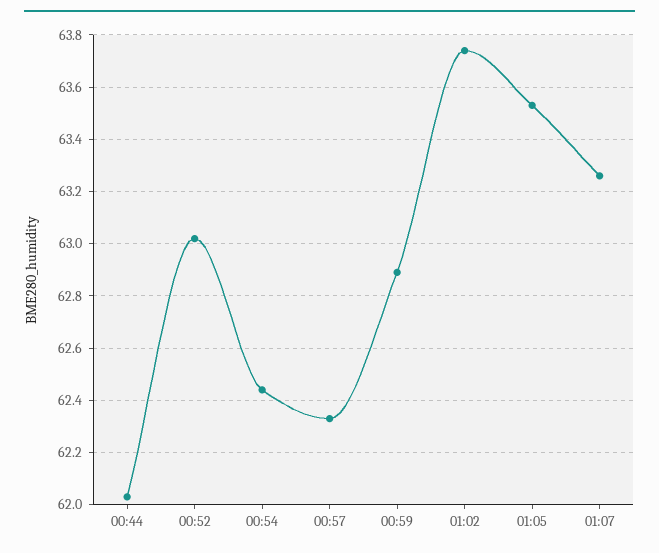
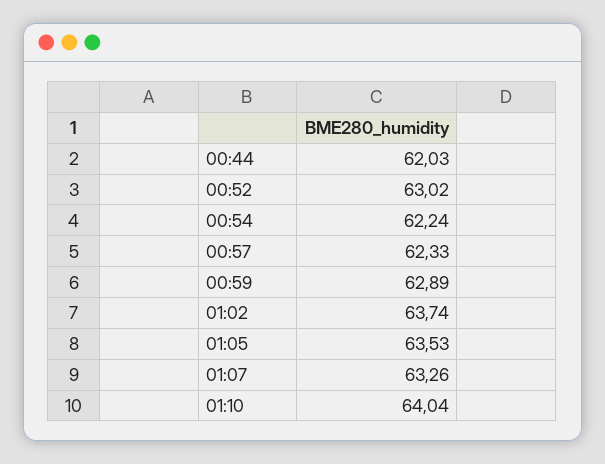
00:54: 62.45 -> 62.24
01:10: none -> 64.04

